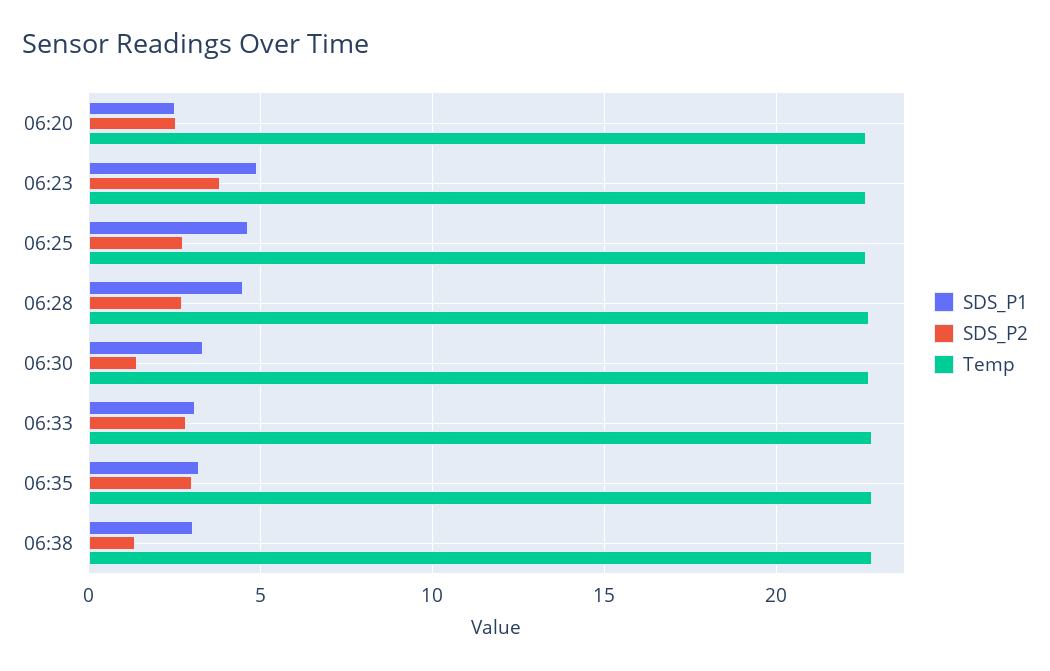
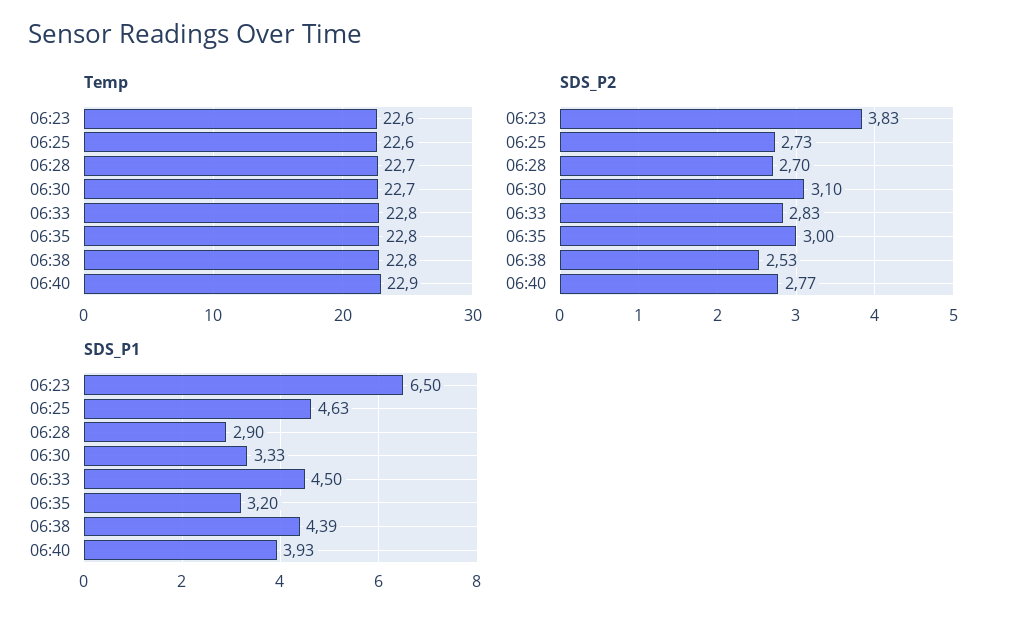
SDS_P1, 06:20: 2.5 -> none
SDS_P2, 06:20: 2.5 -> none
Temp, 06:20: 22.5 -> none
SDS_P1, 06:23: 5 -> 6.5
SDS_P1, 06:28: 4.5 -> 2.9
SDS_P2, 06:30: 1.5 -> 3.1
SDS_P1, 06:33: 3 -> 4.5
SDS_P1, 06:38: 3 -> 4.39
SDS_P2, 06:38: 1.5 -> 2.53
Temp, 06:40: none -> 22.9
SDS_P2, 06:40: none -> 2.77
SDS_P1, 06:40: none -> 3.93

